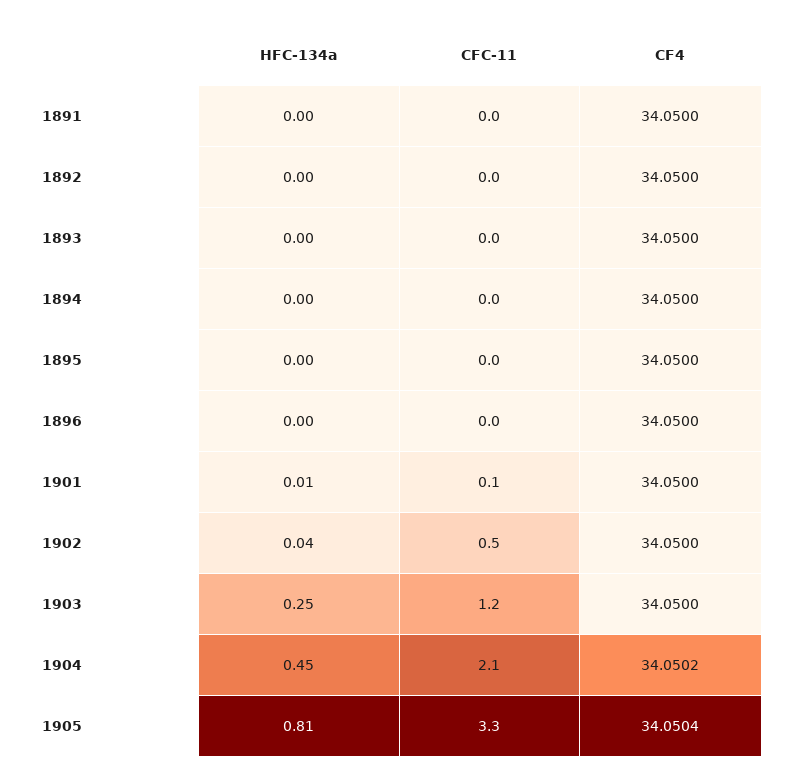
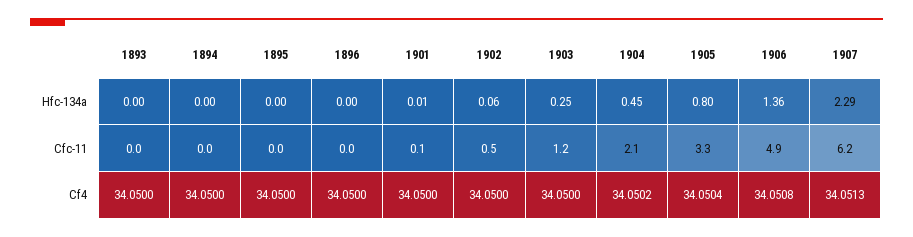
HFC-134a, 1891: 0 -> none
CFC-11, 1891: 0 -> none
CF4, 1891: 34.05 -> none
HFC-134a, 1892: 0 -> none
CFC-11, 1892: 0 -> none
CF4, 1892: 34.05 -> none
HFC-134a, 1902: 0.04 -> 0.06
HFC-134a, 1905: 0.81 -> 0.8
HFC-134a, 1906: none -> 1.36
HFC-134a, 1907: none -> 2.29
CFC-11, 1906: none -> 4.9
CFC-11, 1907: none -> 6.2
CF4, 1906: none -> 34.0508
CF4, 1907: none -> 34.0513

